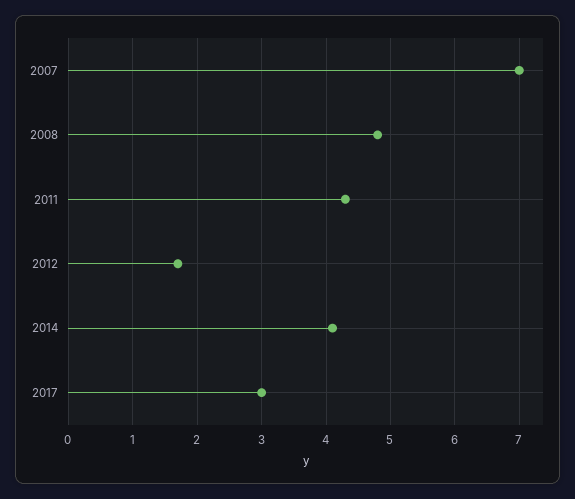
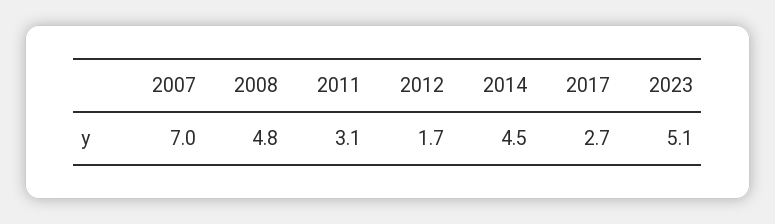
2011: 4.3 -> 3.1
2014: 4.1 -> 4.5
2017: 3 -> 2.7
2023: none -> 5.1

